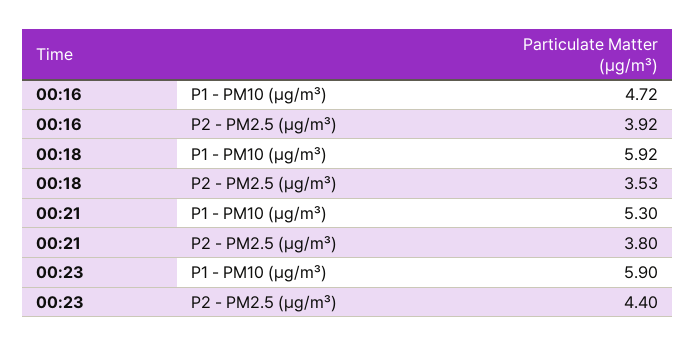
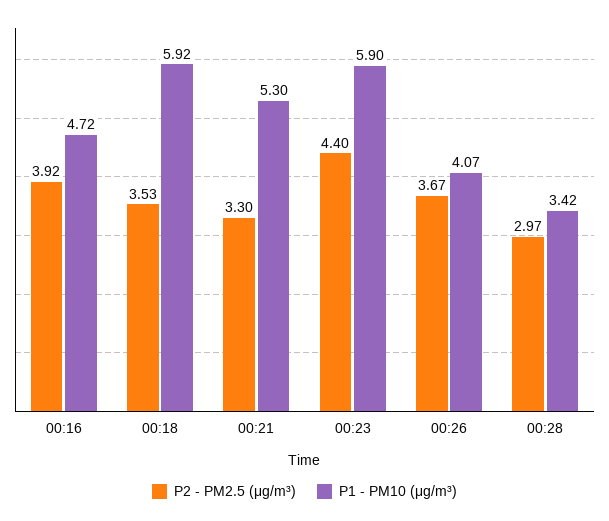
P2 - PM2.5 (μg/m³), 00:21: 3.8 -> 3.3
P2 - PM2.5 (μg/m³), 00:26: none -> 3.67
P1 - PM10 (μg/m³), 00:26: none -> 4.07
P2 - PM2.5 (μg/m³), 00:28: none -> 2.97
P1 - PM10 (μg/m³), 00:28: none -> 3.42

